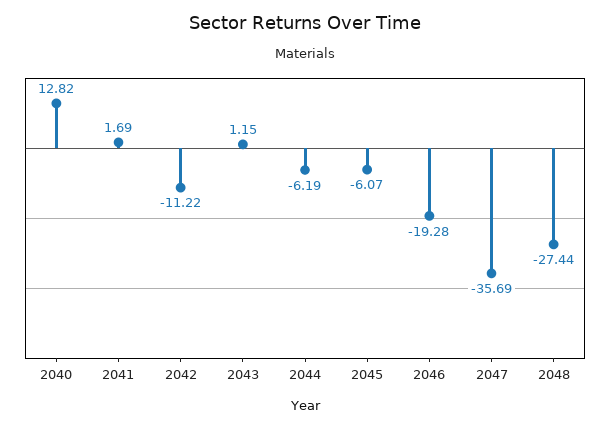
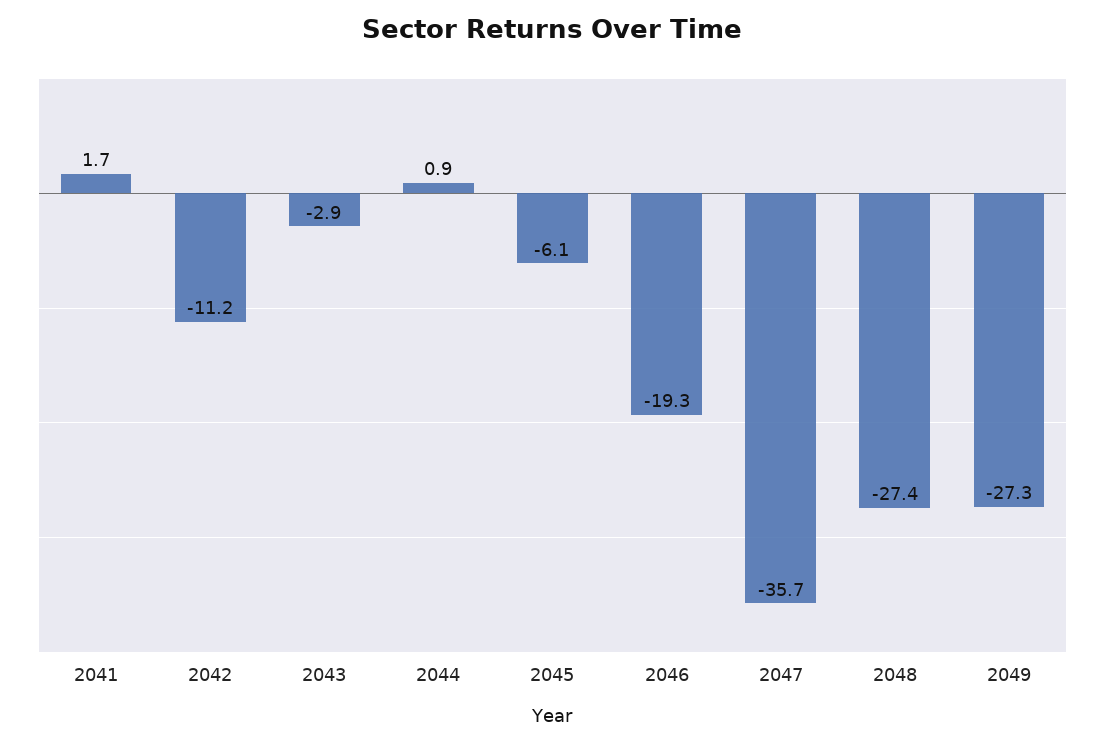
2040: 12.82 -> none
2043: 1.15 -> -2.9
2044: -6.19 -> 0.9
2049: none -> -27.3

